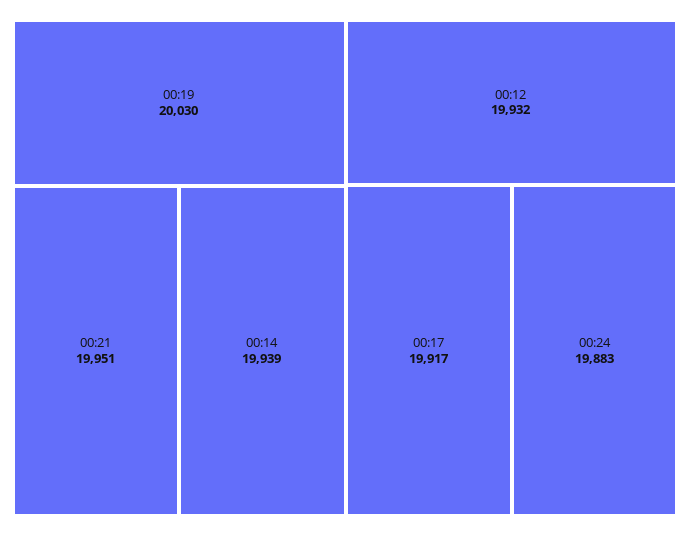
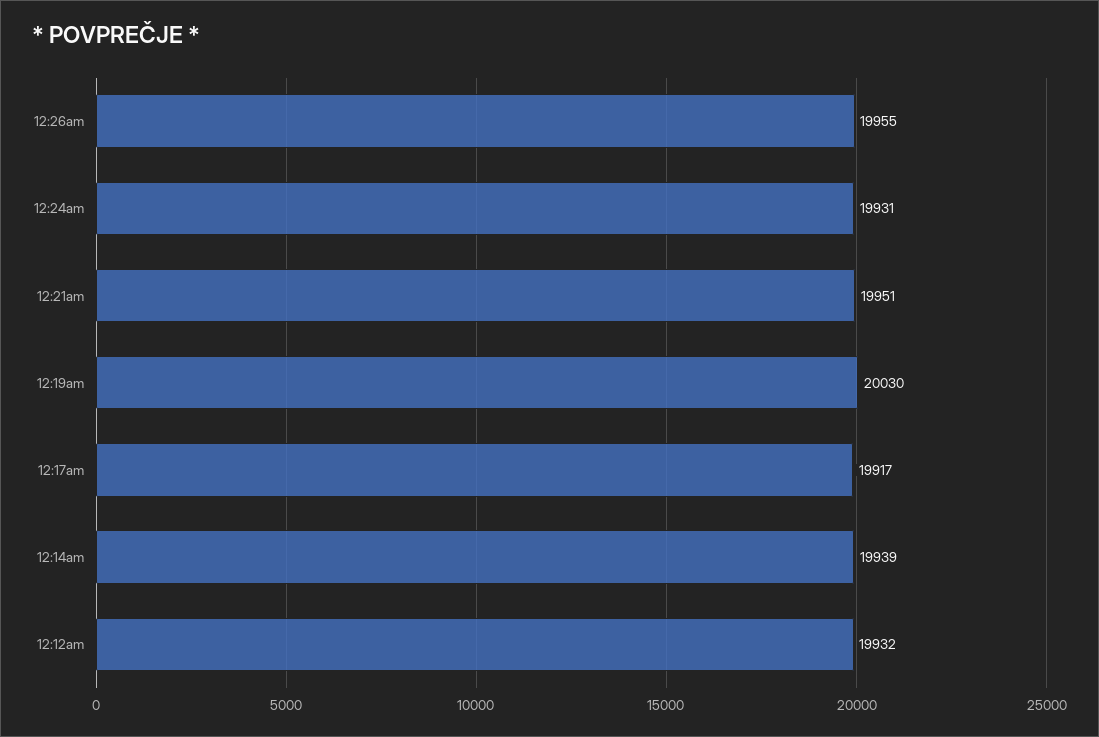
00:24: 19883 -> 19931
12:26am: none -> 19955

